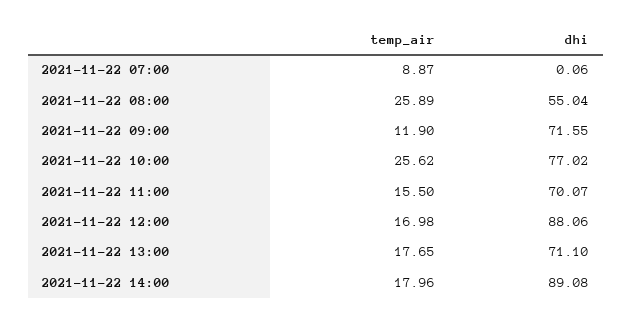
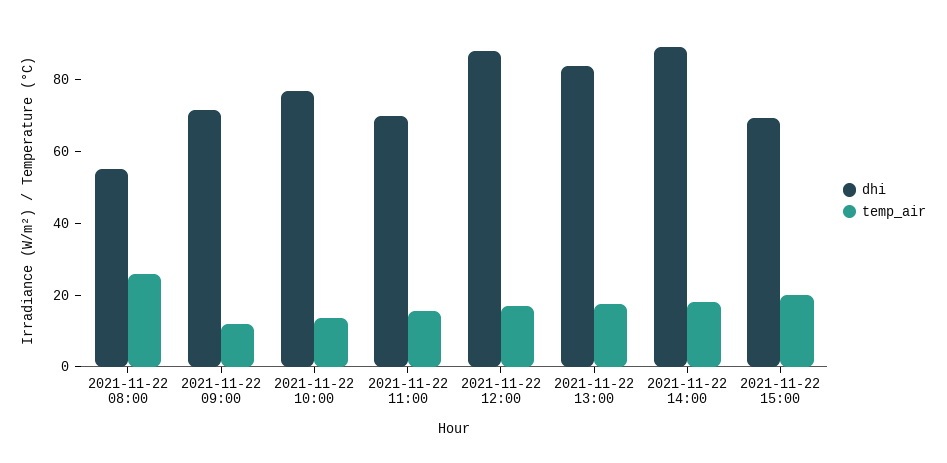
temp_air, 2021-11-22 07:00: 8.87 -> none
dhi, 2021-11-22 07:00: 0.06 -> none
temp_air, 2021-11-22 10:00: 25.62 -> 15
dhi, 2021-11-22 13:00: 71.1 -> 85
dhi, 2021-11-22 15:00: none -> 70
temp_air, 2021-11-22 15:00: none -> 20

